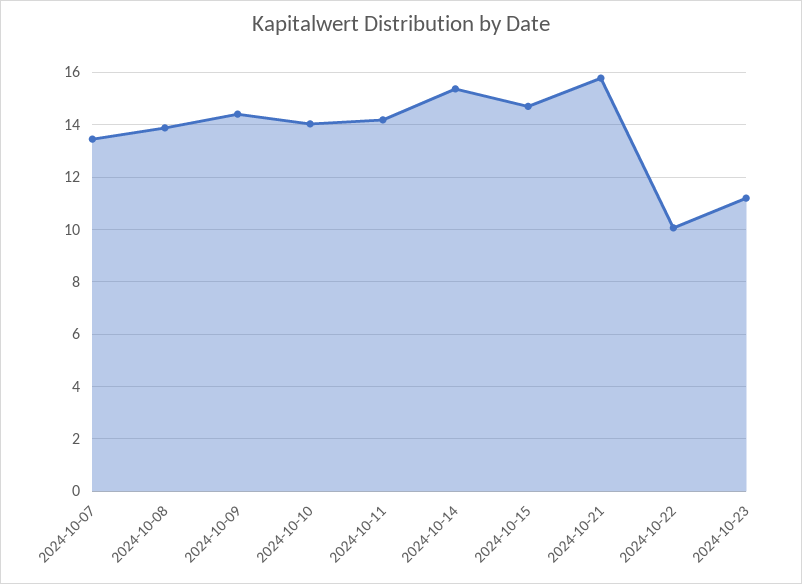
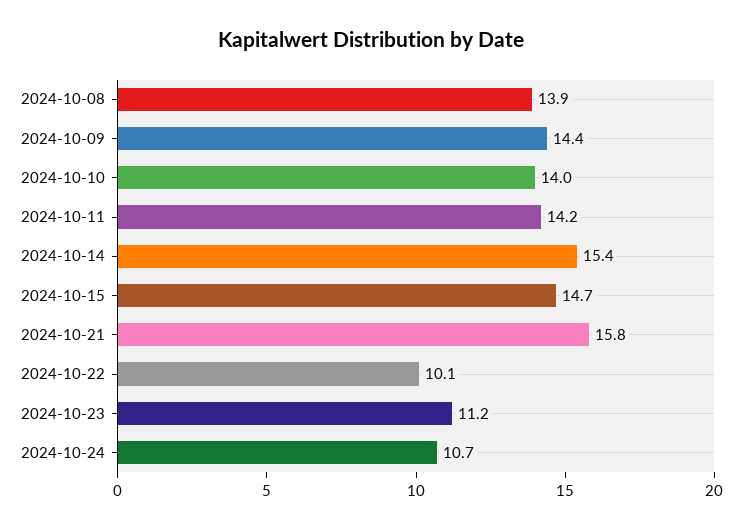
2024-10-07: 13.5 -> none
2024-10-24: none -> 10.7

